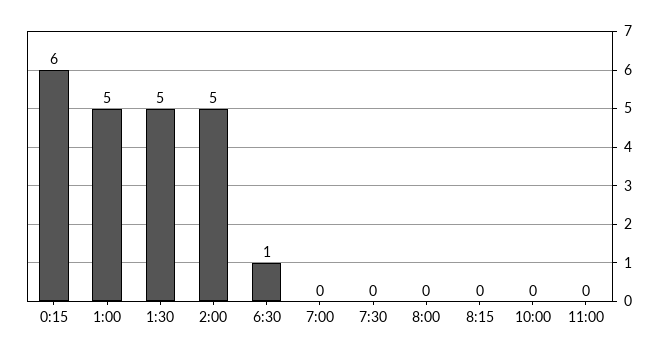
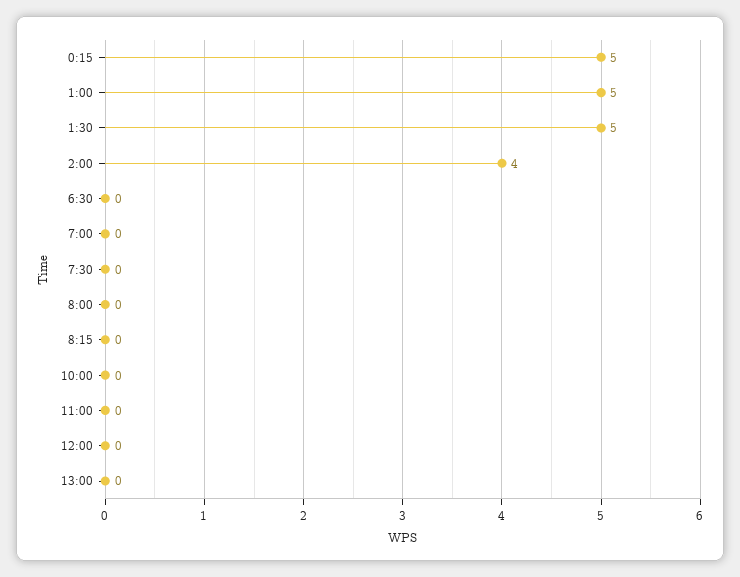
0:15: 6 -> 5
2:00: 5 -> 4
6:30: 1 -> 0
12:00: none -> 0
13:00: none -> 0

